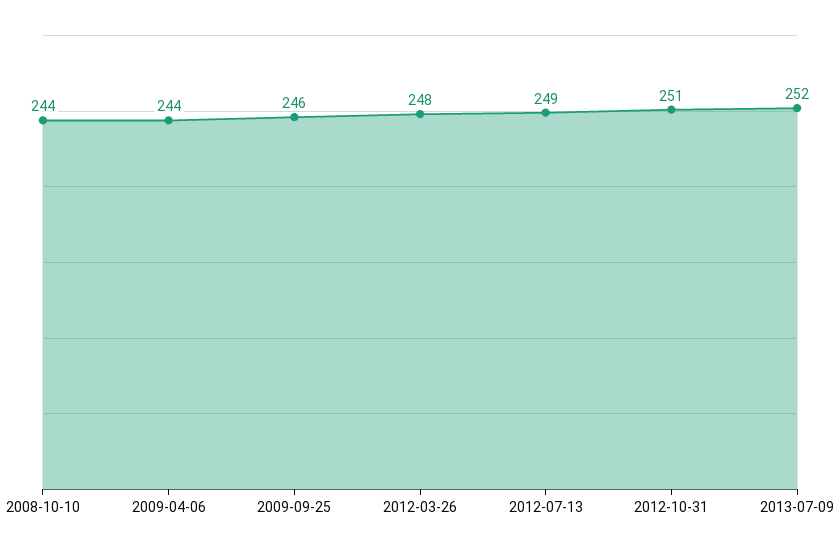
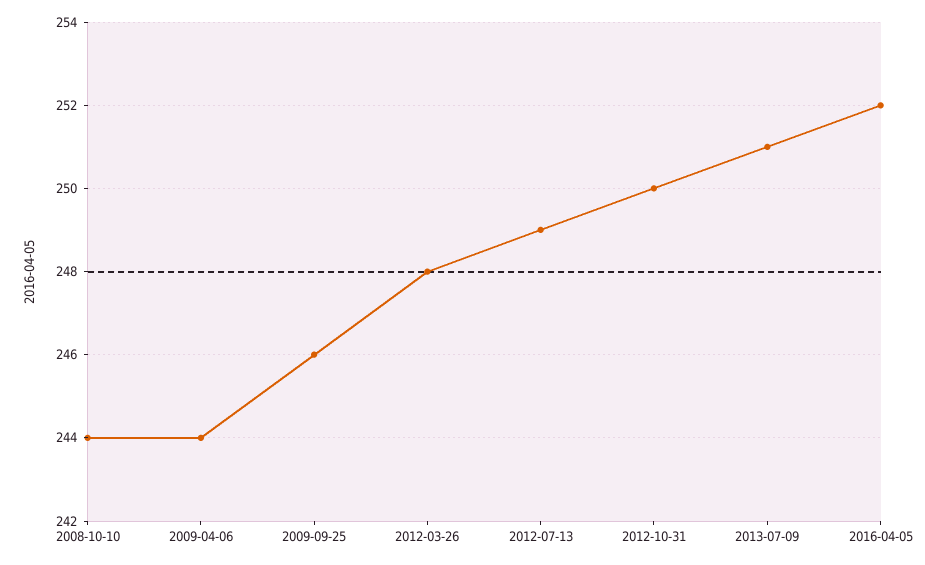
2012-10-31: 251 -> 250
2013-07-09: 252 -> 251
2016-04-05: none -> 252

